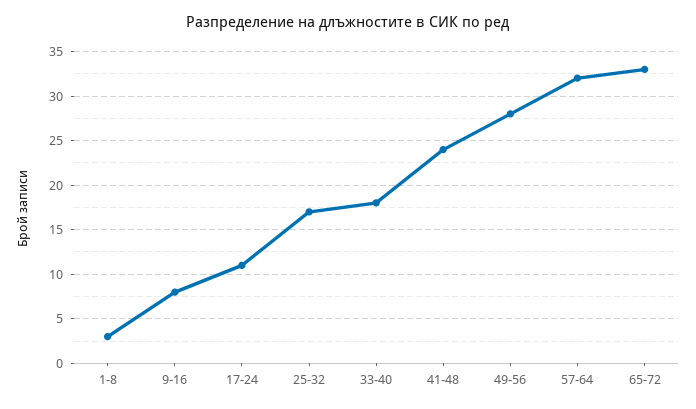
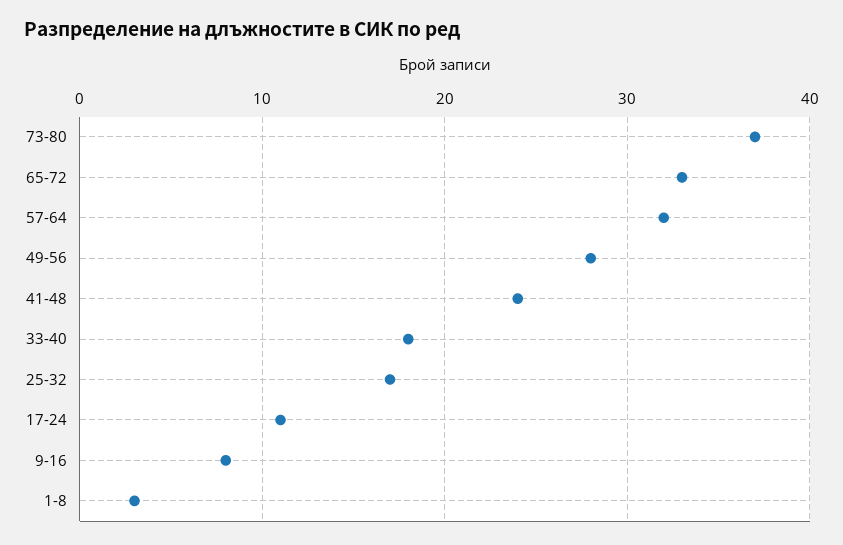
73-80: none -> 37

